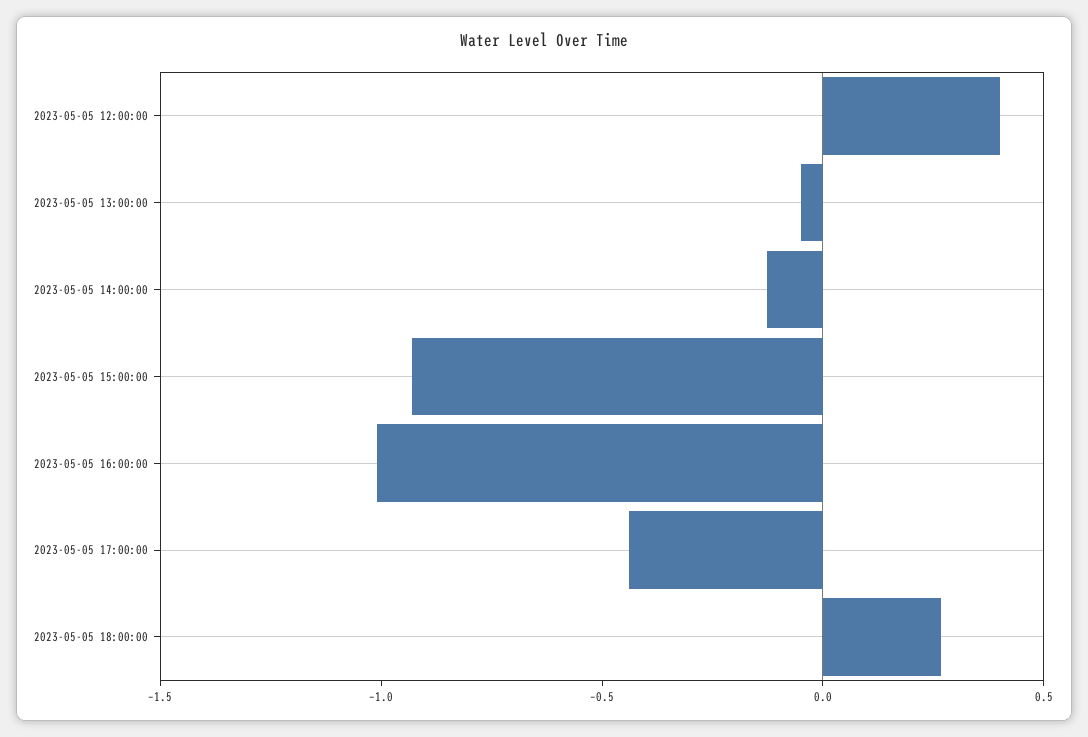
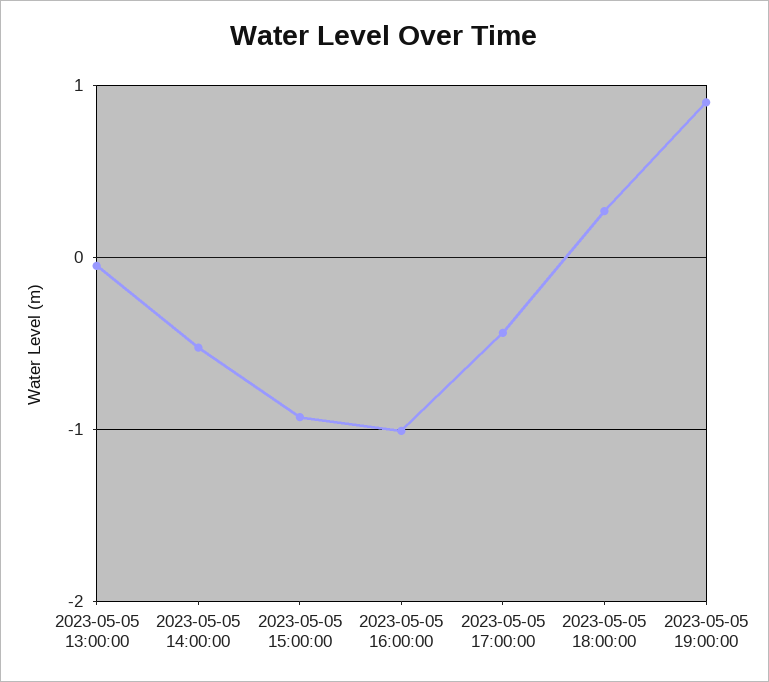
2023-05-05 12:00:00: 0.4 -> none
2023-05-05 14:00:00: -0.1 -> -0.5
2023-05-05 19:00:00: none -> 0.9

